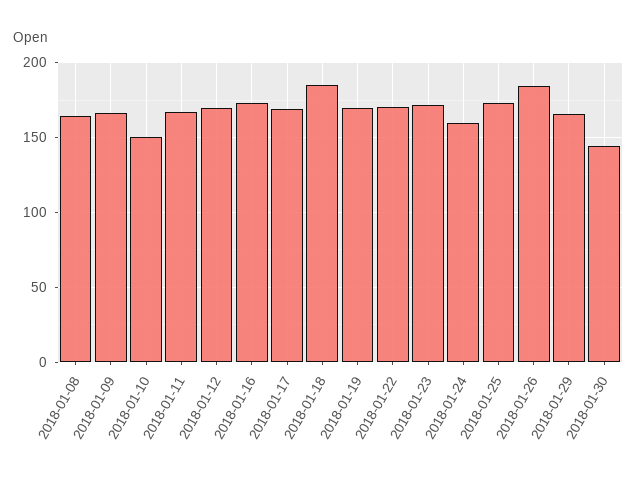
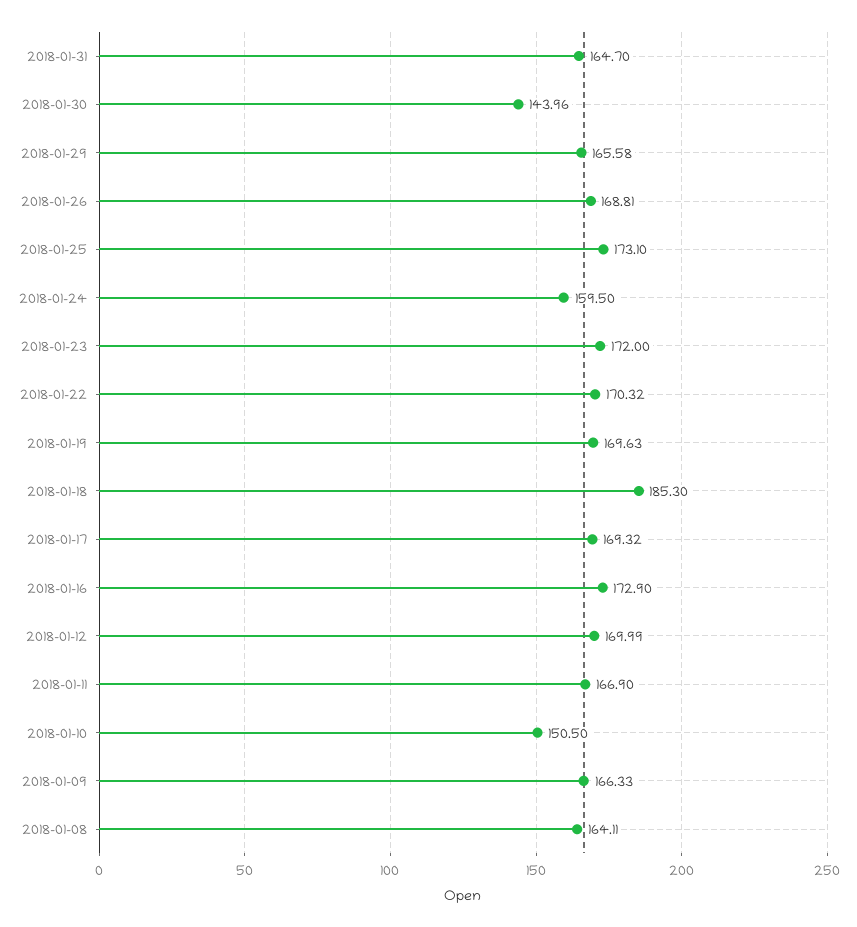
2018-01-26: 185 -> 168.81
2018-01-31: none -> 164.7

